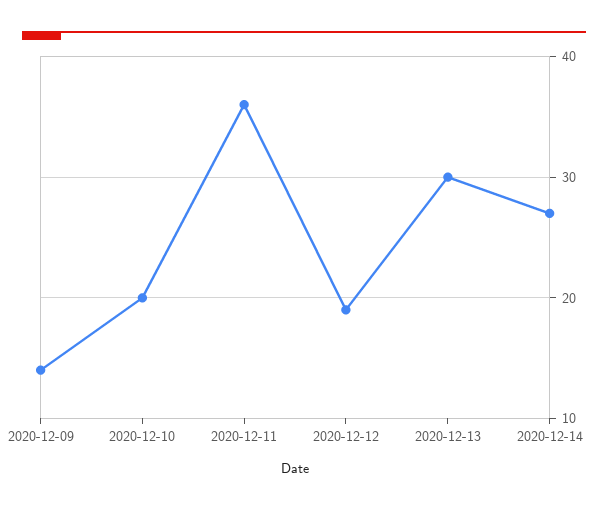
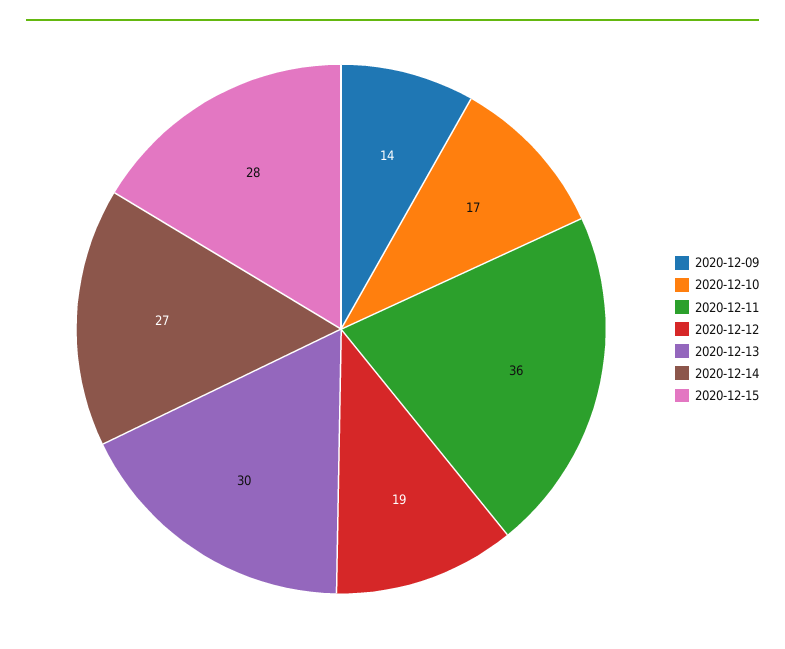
2020-12-10: 20 -> 17
2020-12-15: none -> 28

